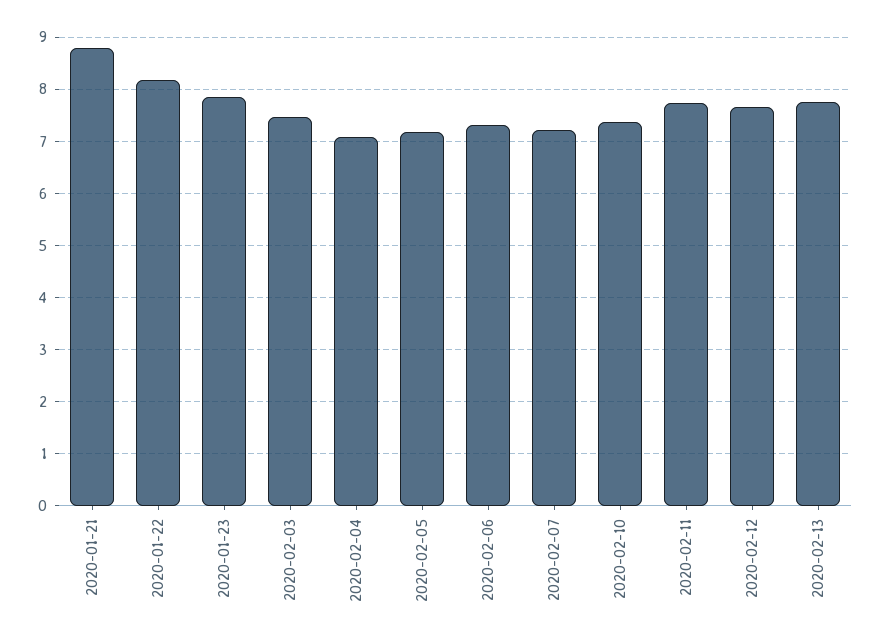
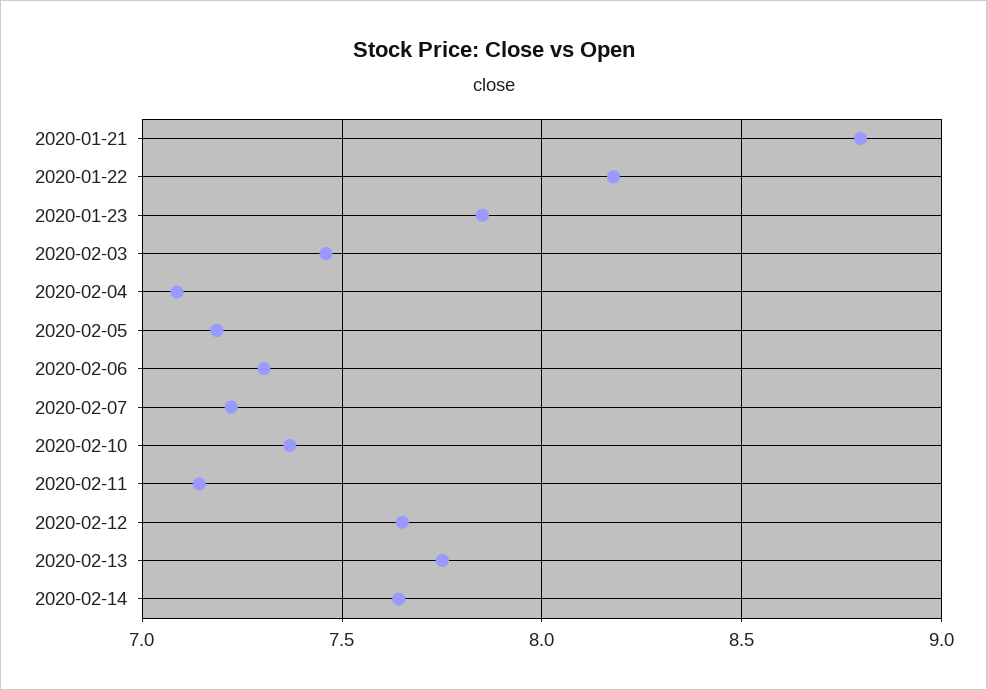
2020-02-11: 7.8 -> 7.15
2020-02-14: none -> 7.65

